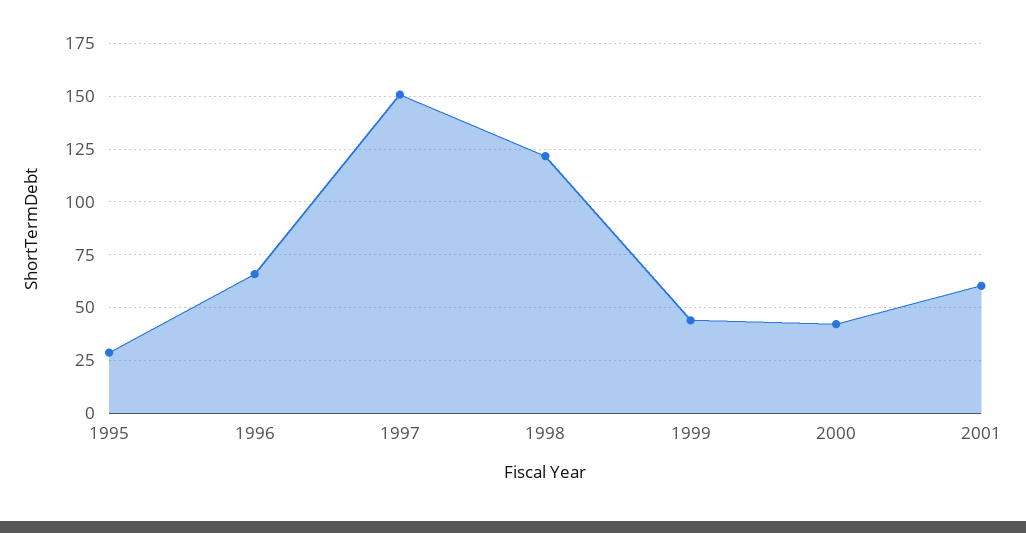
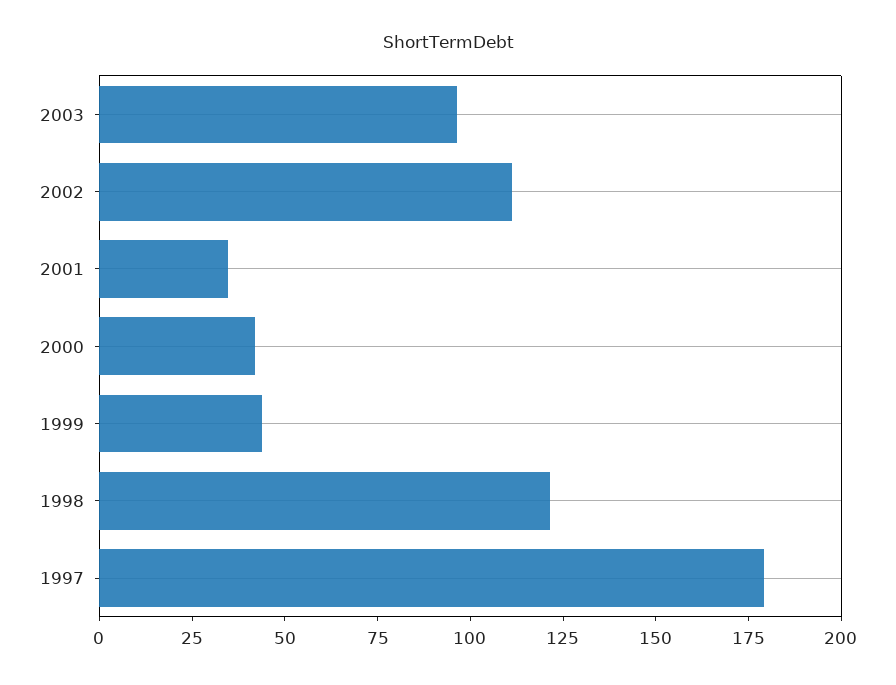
1995: 30 -> none
1996: 65 -> none
1997: 150 -> 180
2001: 60 -> 35
2003: none -> 95
2002: none -> 110

